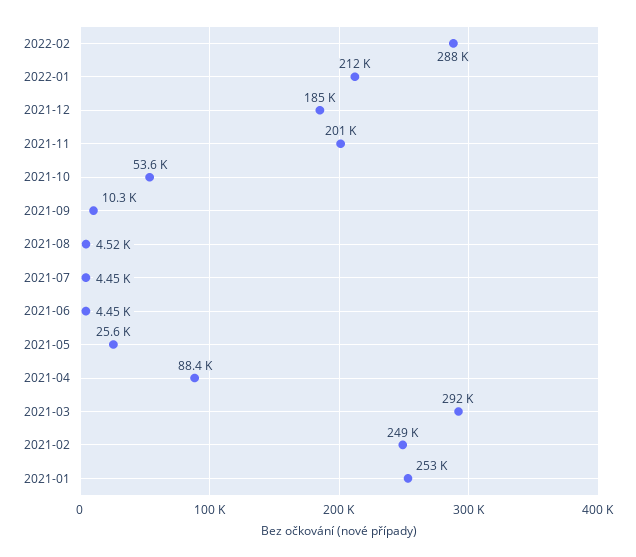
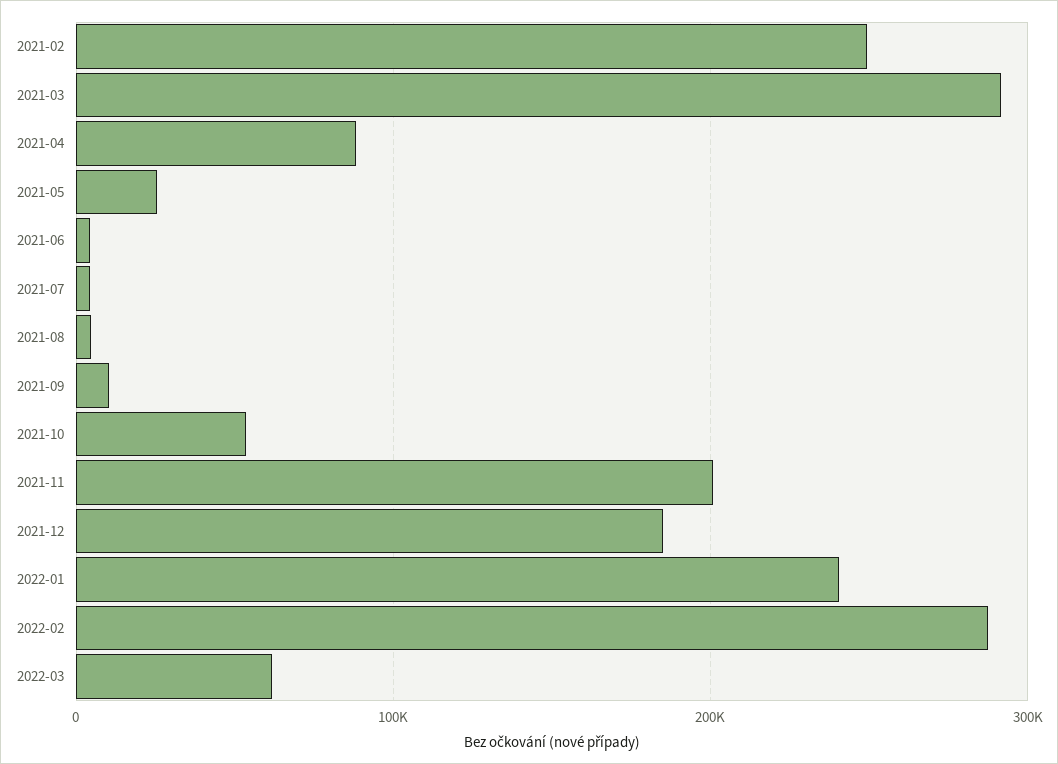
2022-01: 212000 -> 240000
2021-01: 253000 -> none
2022-03: none -> 60000

